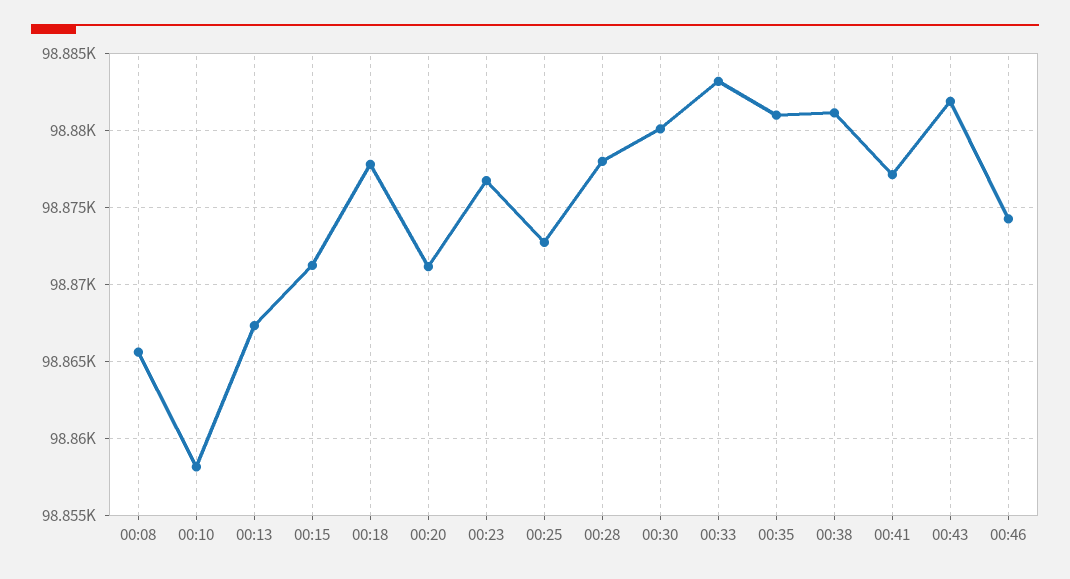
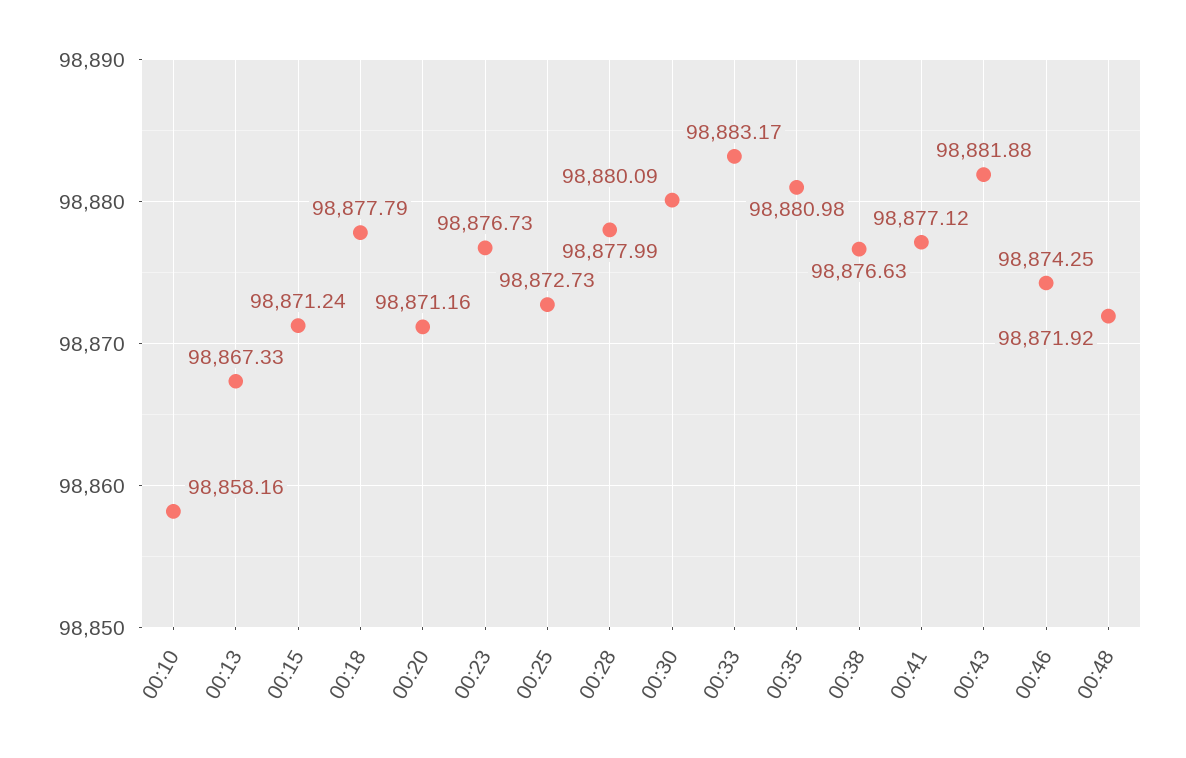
00:08: 98865.5 -> none
00:38: 98881 -> 98876.63
00:48: none -> 98871.92

